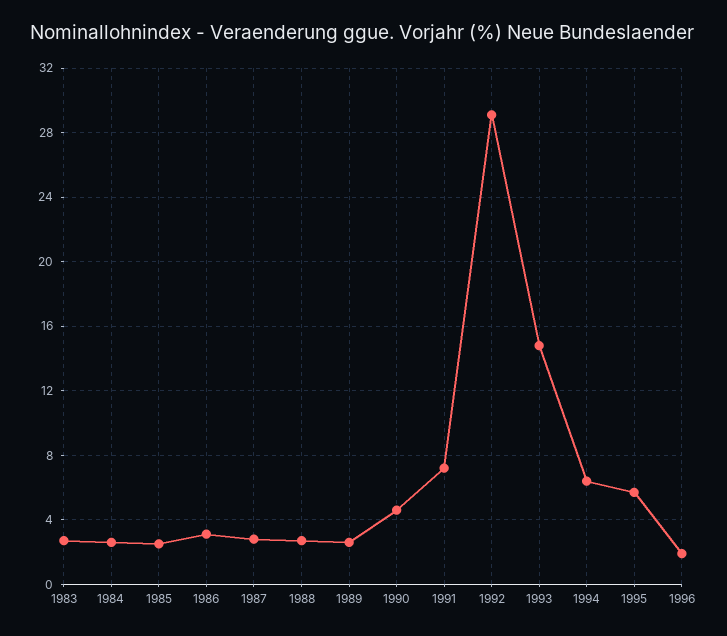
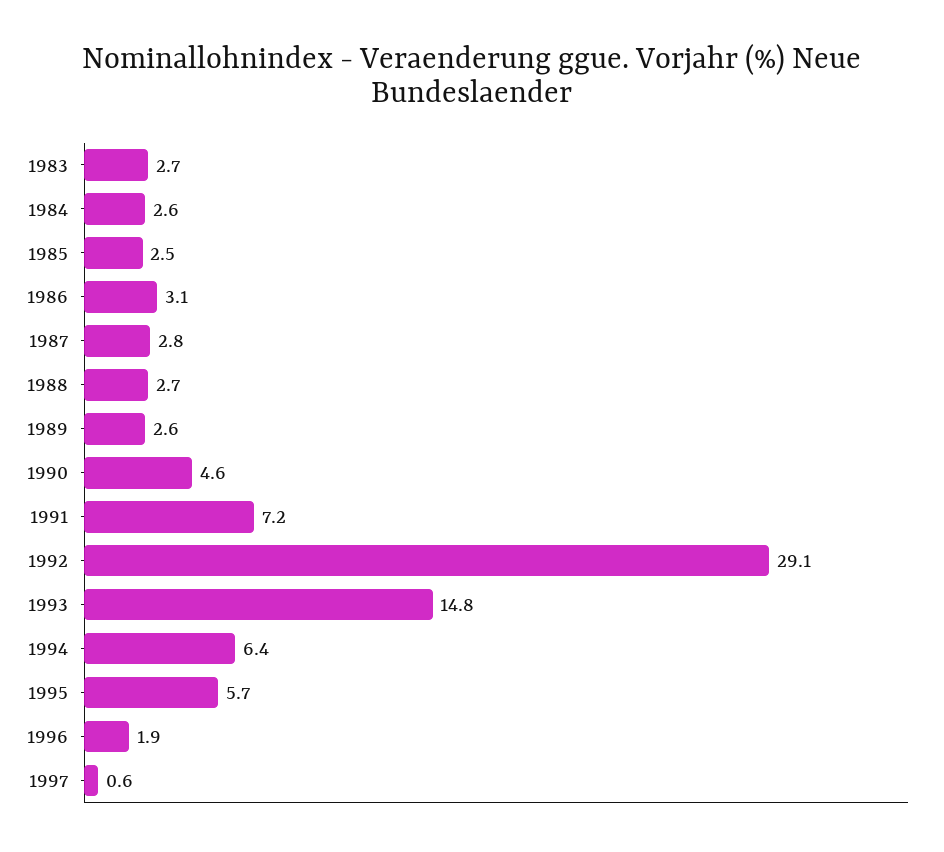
1997: none -> 0.6

